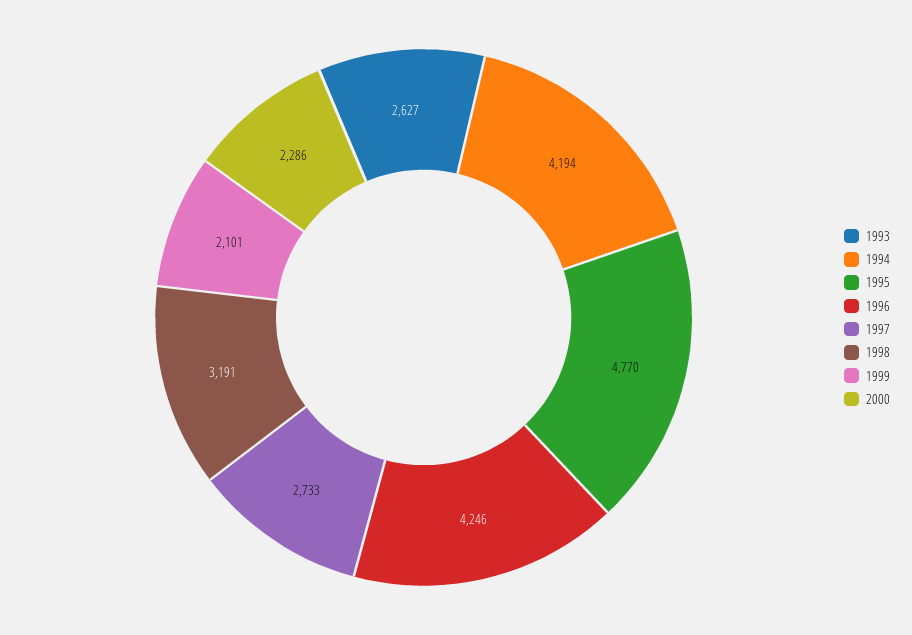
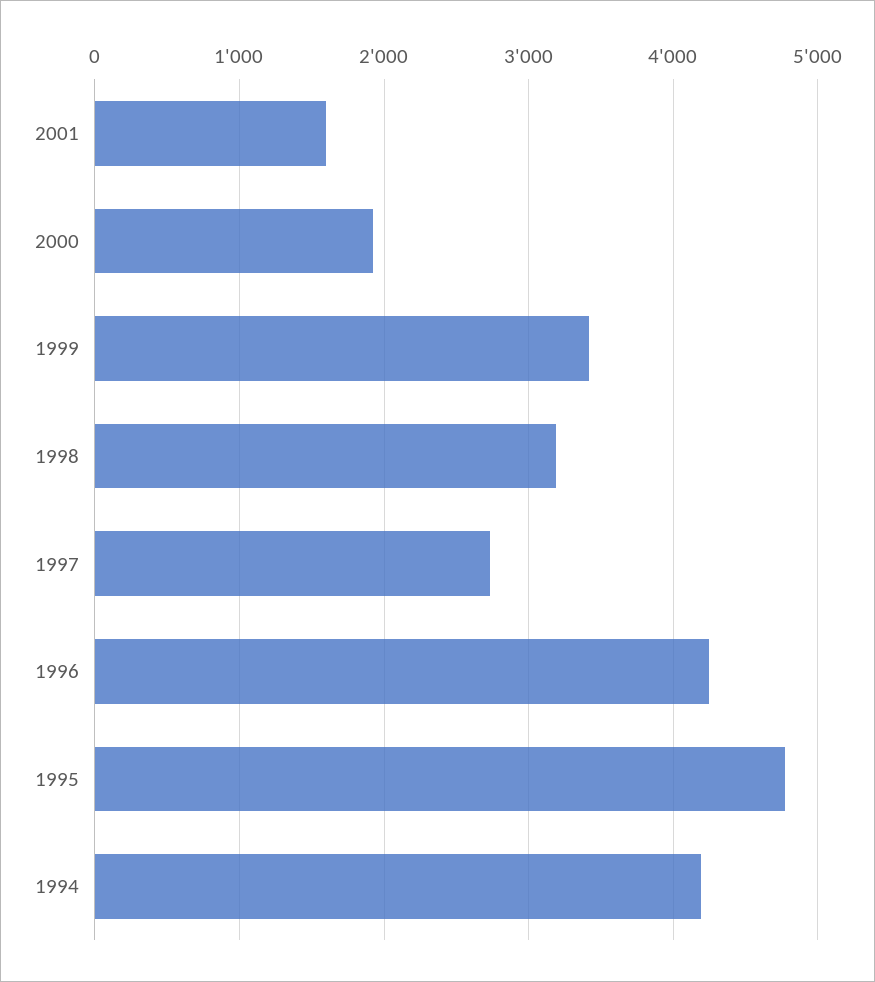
1993: 2627 -> none
1999: 2101 -> 3400
2000: 2286 -> 1900
2001: none -> 1600

